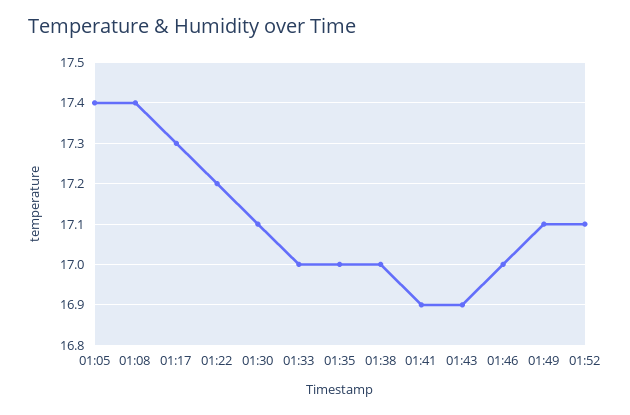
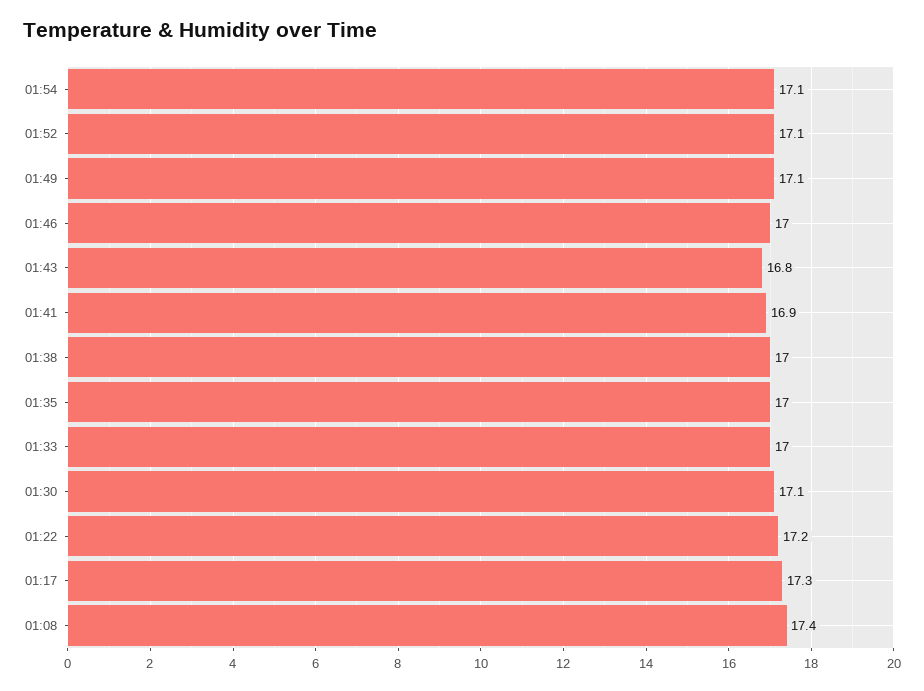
01:05: 17.4 -> none
01:43: 16.9 -> 16.8
01:54: none -> 17.1

